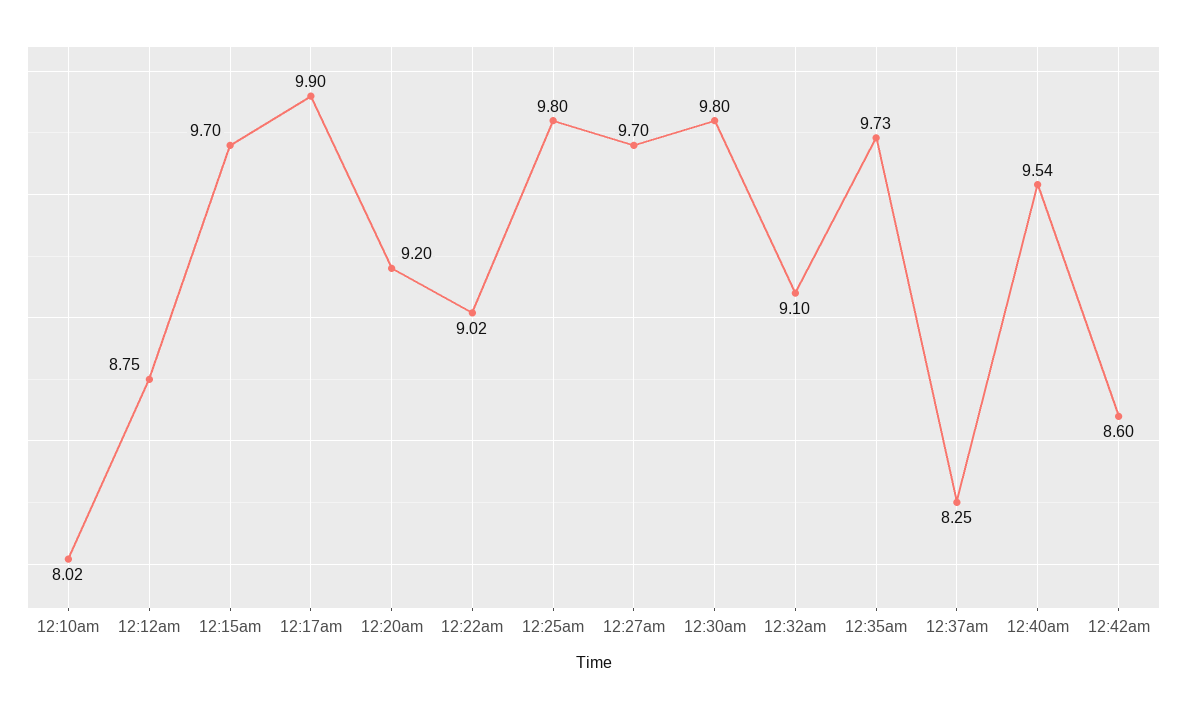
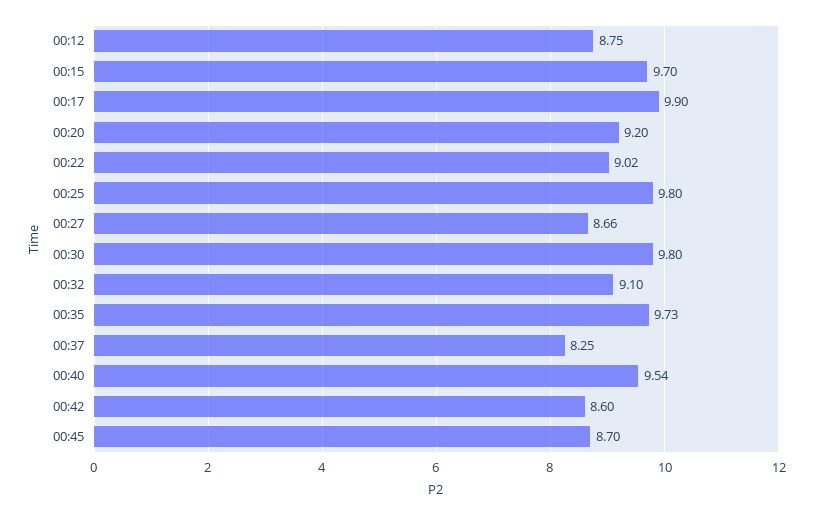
12:10am: 8.02 -> none
12:27am: 9.7 -> 8.66
00:45: none -> 8.7

